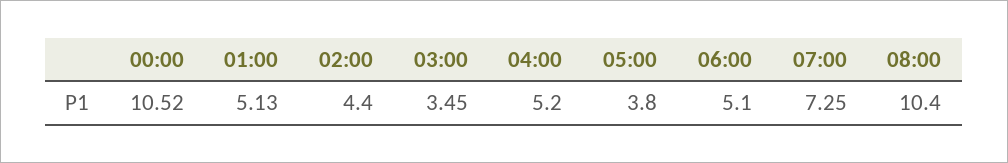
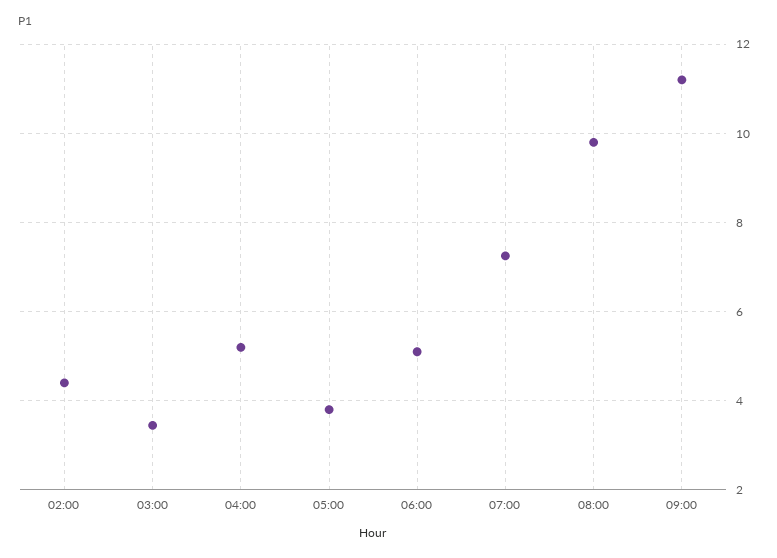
00:00: 10.52 -> none
01:00: 5.13 -> none
08:00: 10.4 -> 9.8
09:00: none -> 11.2

